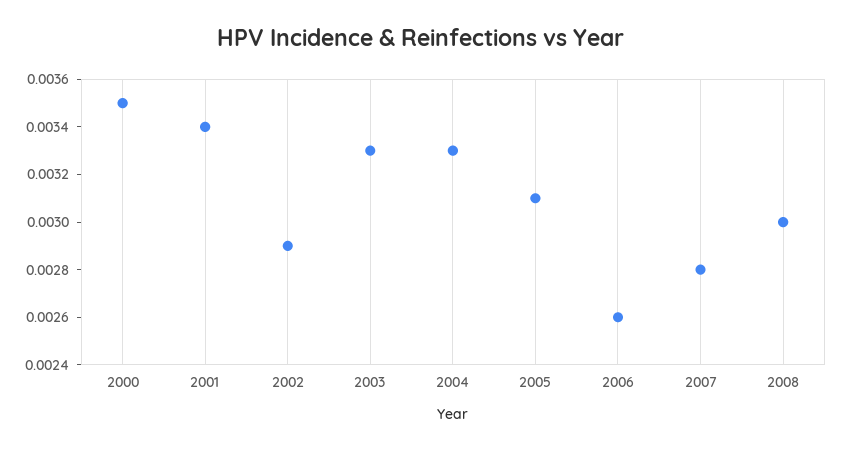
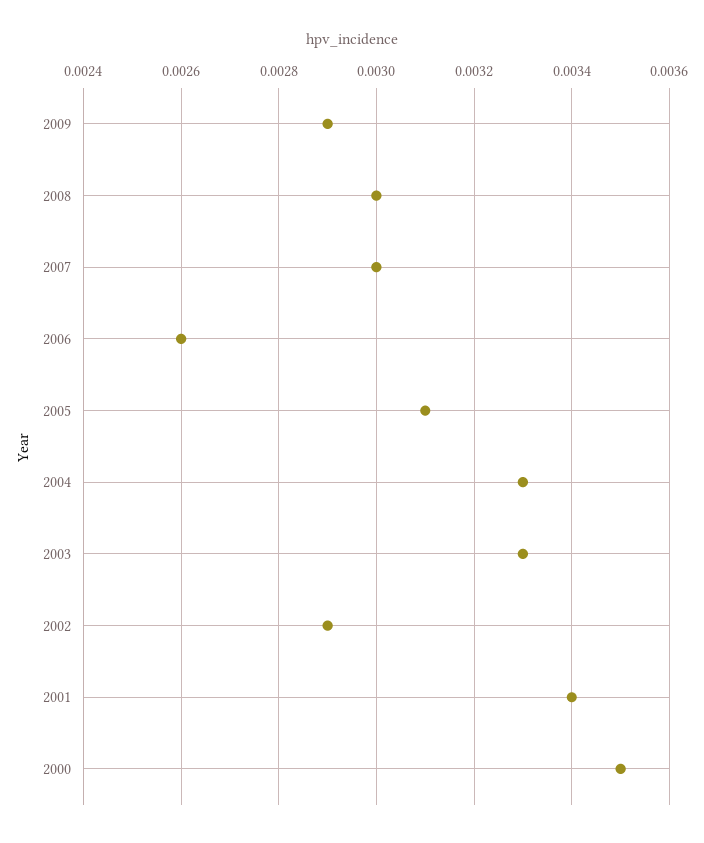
2007: 0.0028 -> 0.003
2009: none -> 0.0029

